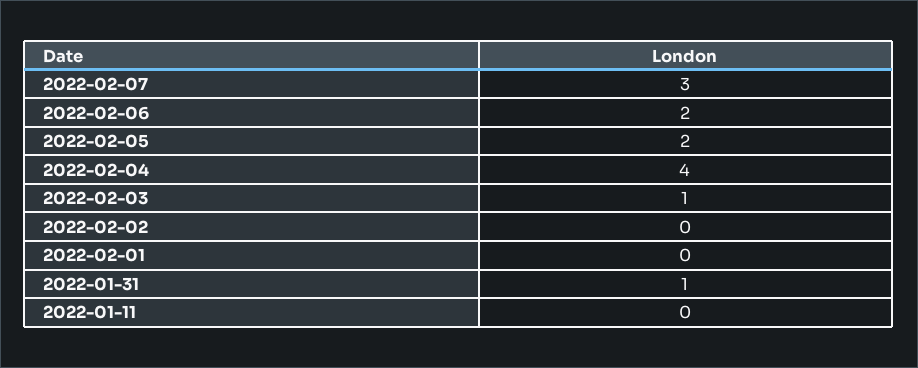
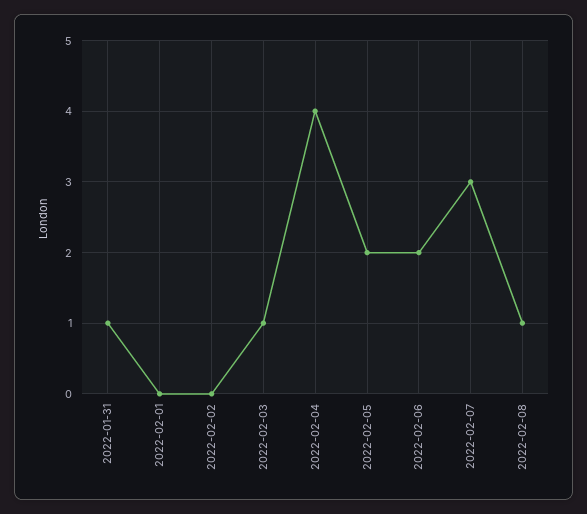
2022-01-11: 0 -> none
2022-02-08: none -> 1

